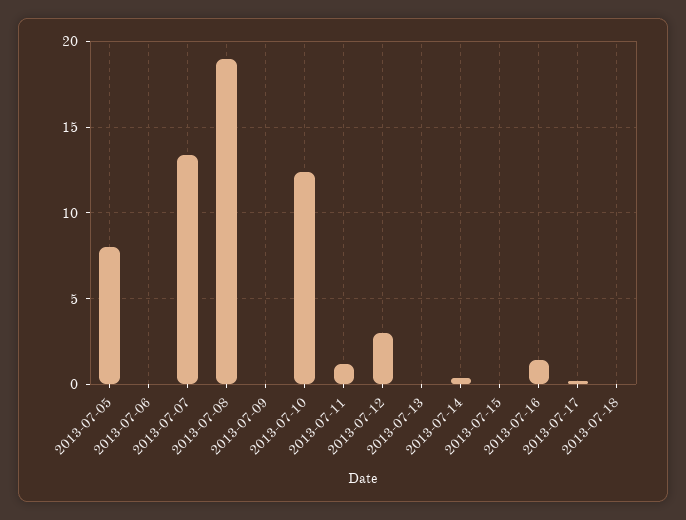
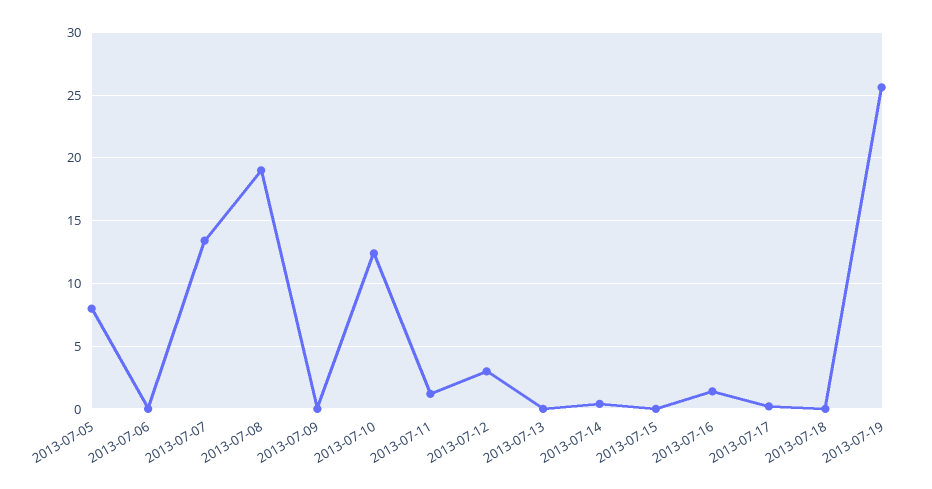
2013-07-19: none -> 25.5

